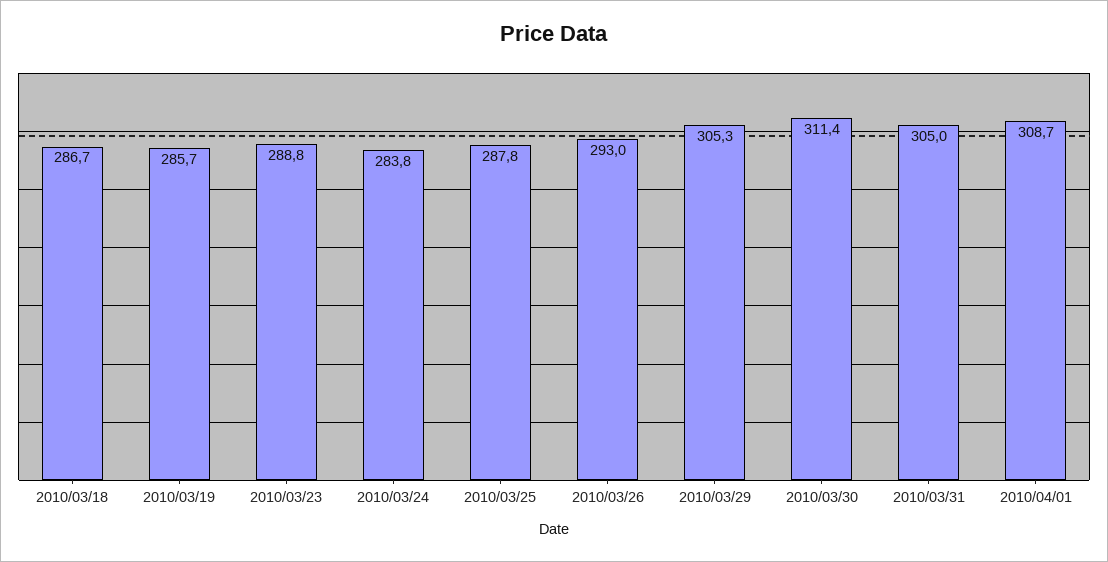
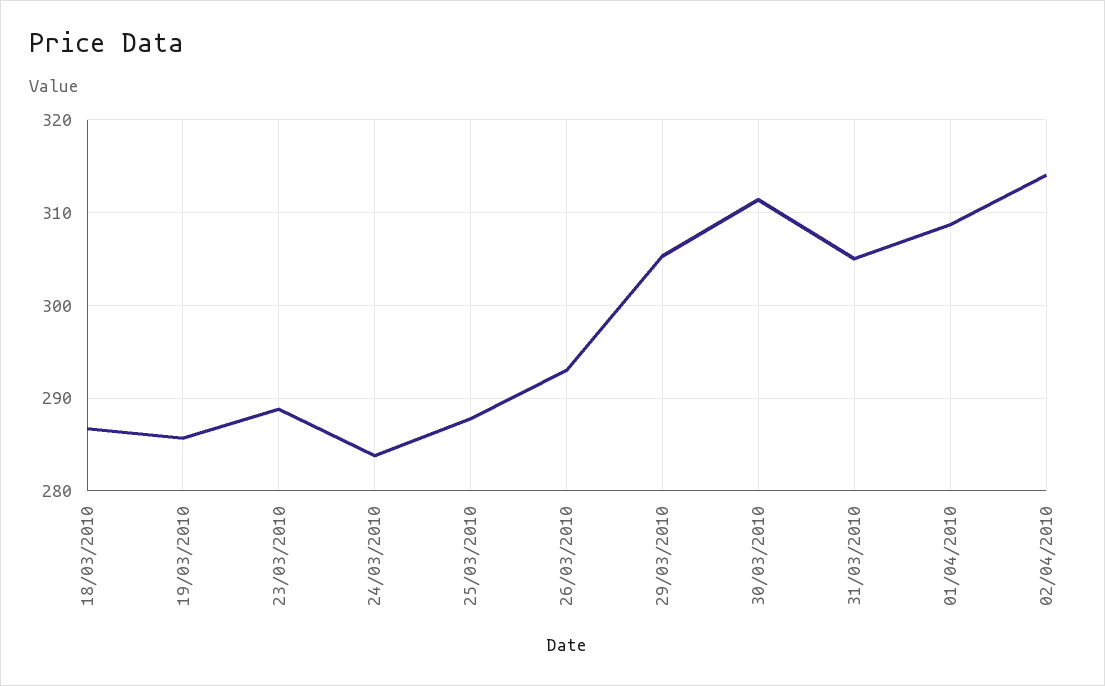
02/04/2010: none -> 314

